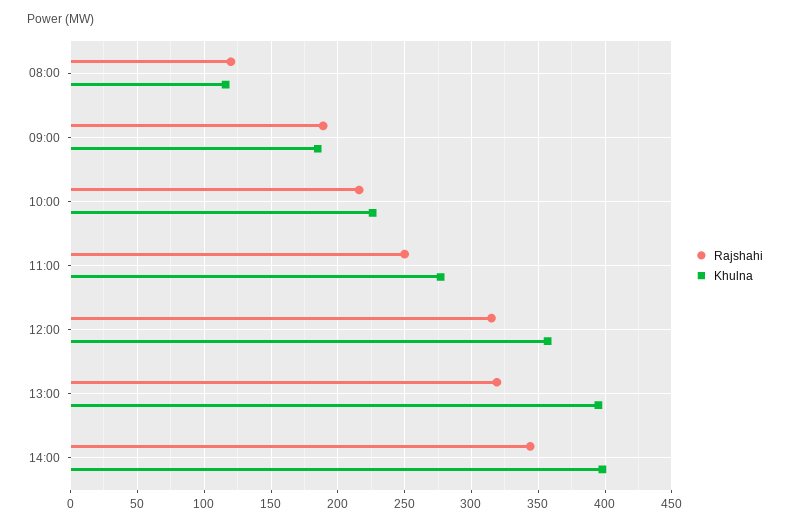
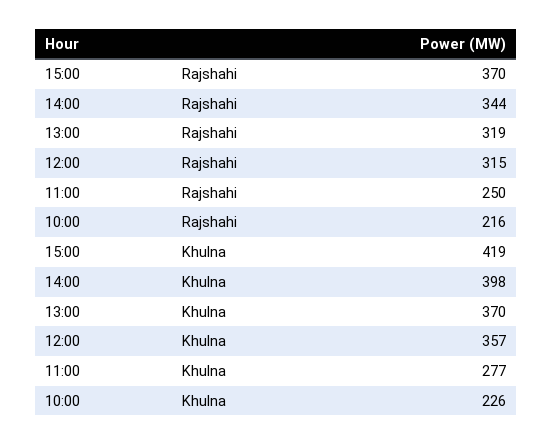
Rajshahi, 08:00: 120 -> none
Khulna, 08:00: 115 -> none
Rajshahi, 09:00: 190 -> none
Khulna, 09:00: 185 -> none
Khulna, 13:00: 395 -> 370
Rajshahi, 15:00: none -> 370
Khulna, 15:00: none -> 419

